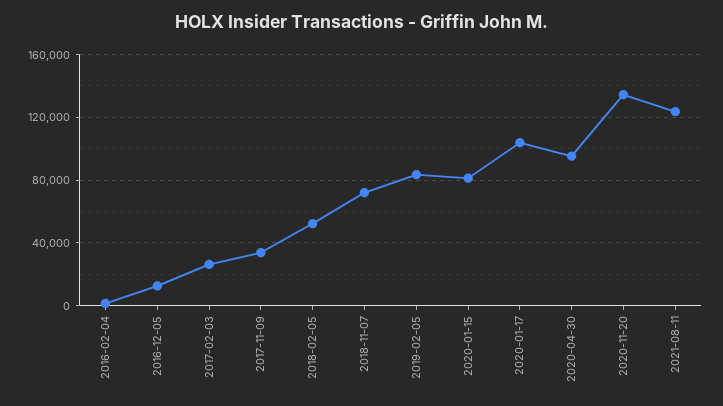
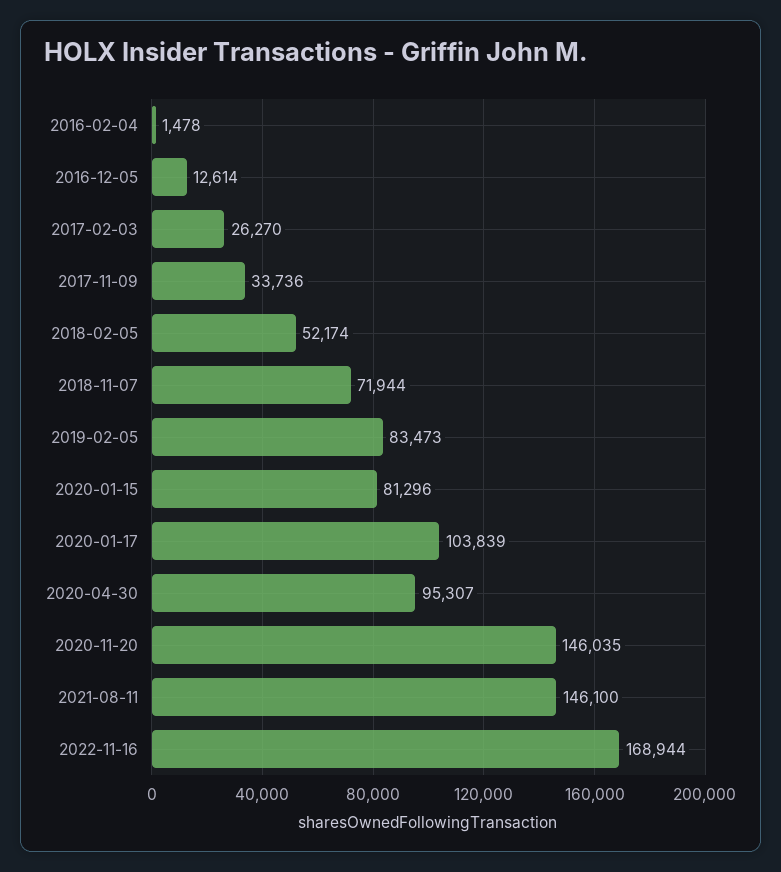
2020-11-20: 135000 -> 146035
2021-08-11: 125000 -> 146100
2022-11-16: none -> 168944

